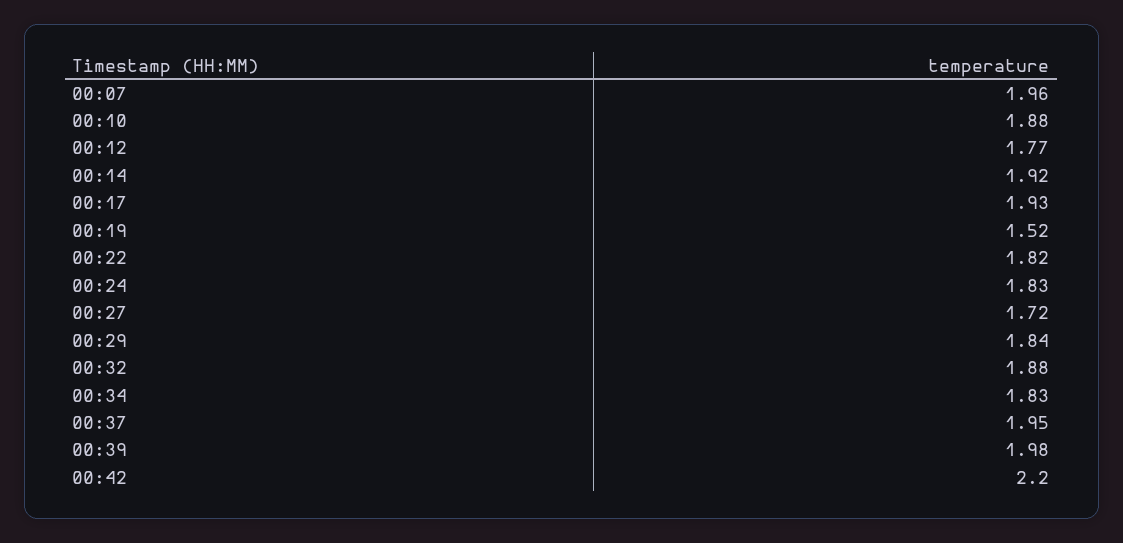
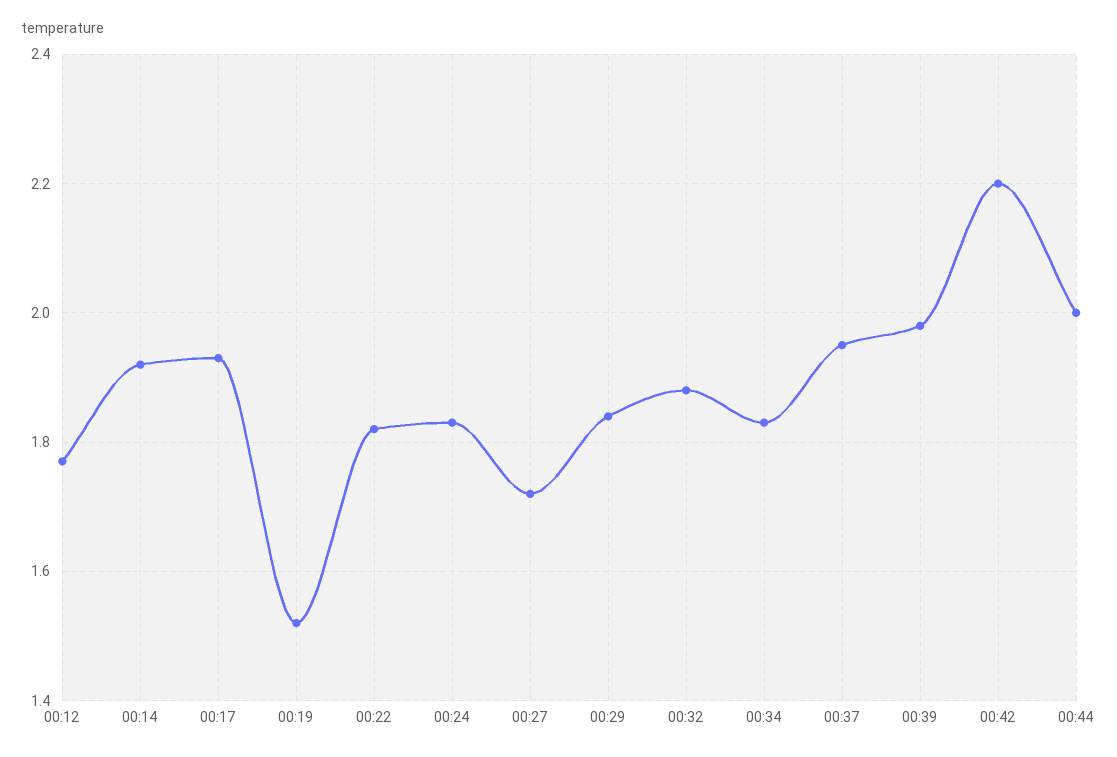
00:07: 1.96 -> none
00:10: 1.88 -> none
00:44: none -> 2

